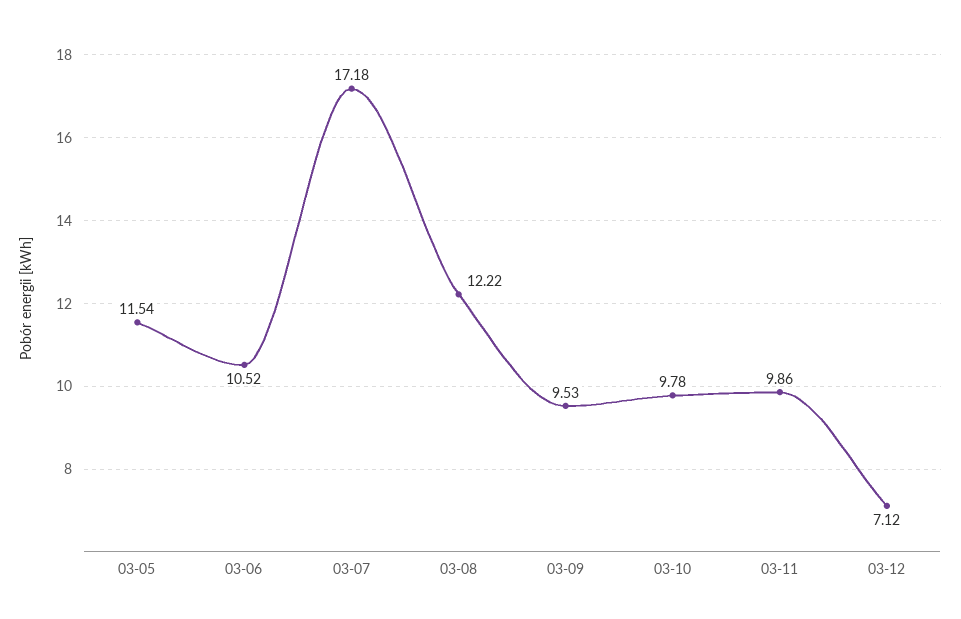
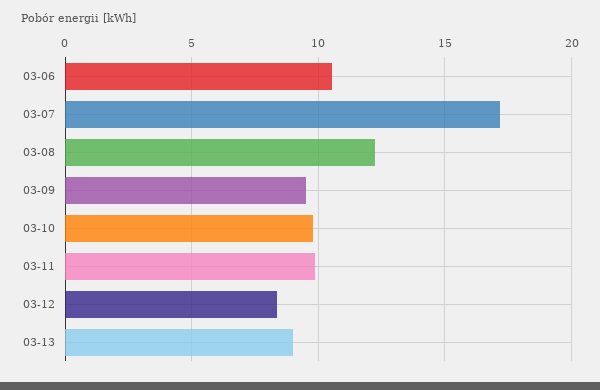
03-05: 11.54 -> none
03-12: 7.12 -> 8.5
03-13: none -> 9

